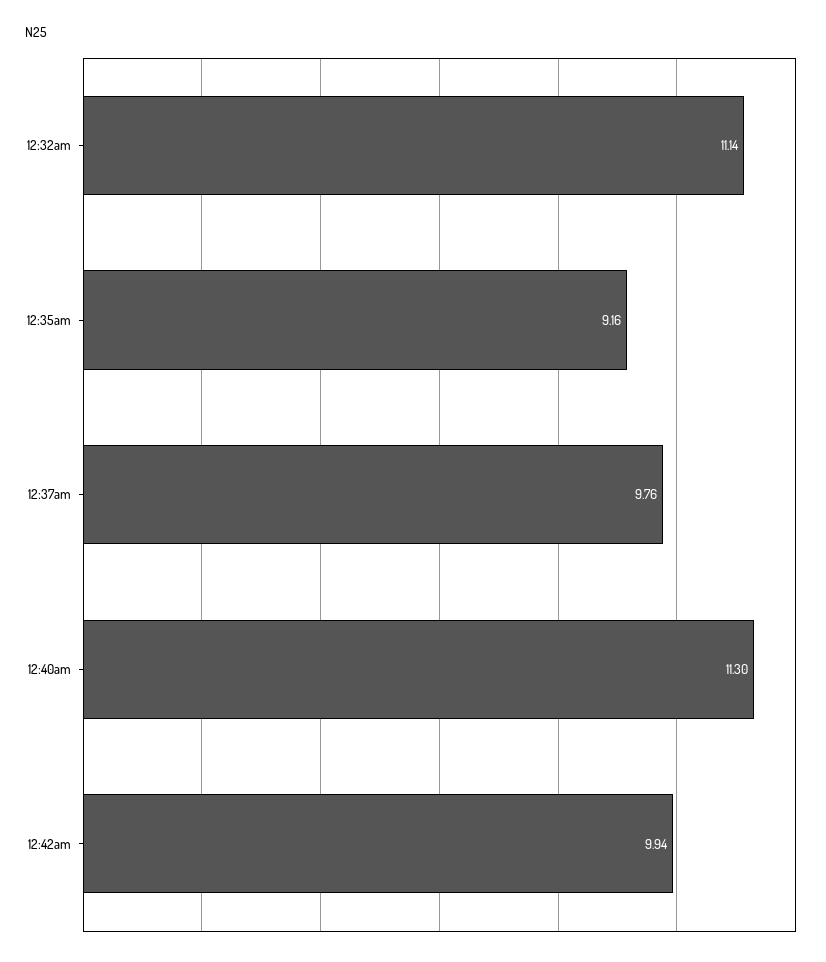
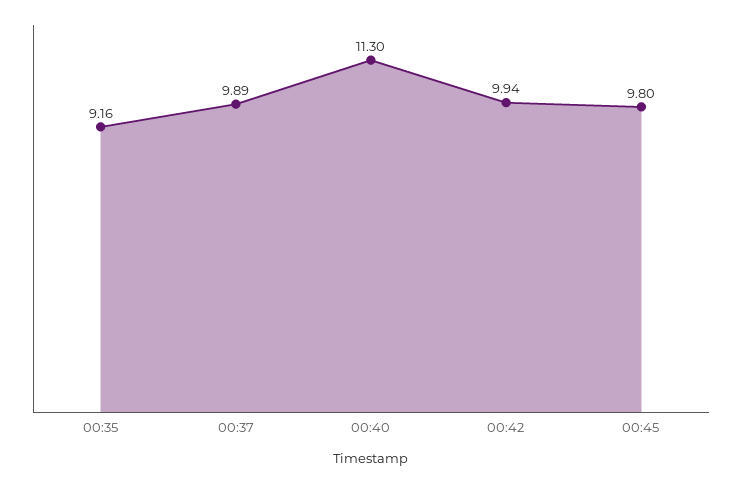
12:32am: 11.14 -> none
12:37am: 9.76 -> 9.89
00:45: none -> 9.8

